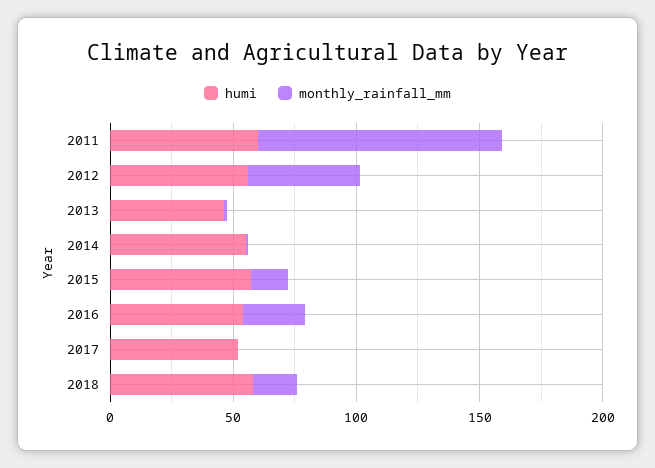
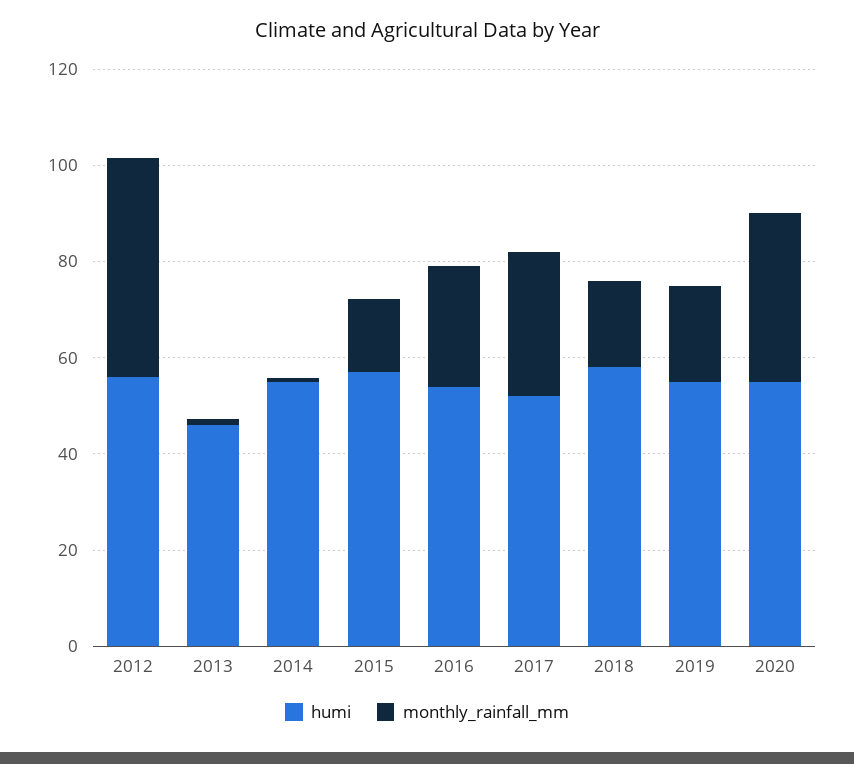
humi, 2011: 60 -> none
monthly_rainfall_mm, 2011: 100 -> none
monthly_rainfall_mm, 2017: 0 -> 30
humi, 2019: none -> 55
monthly_rainfall_mm, 2019: none -> 20
humi, 2020: none -> 55
monthly_rainfall_mm, 2020: none -> 35

